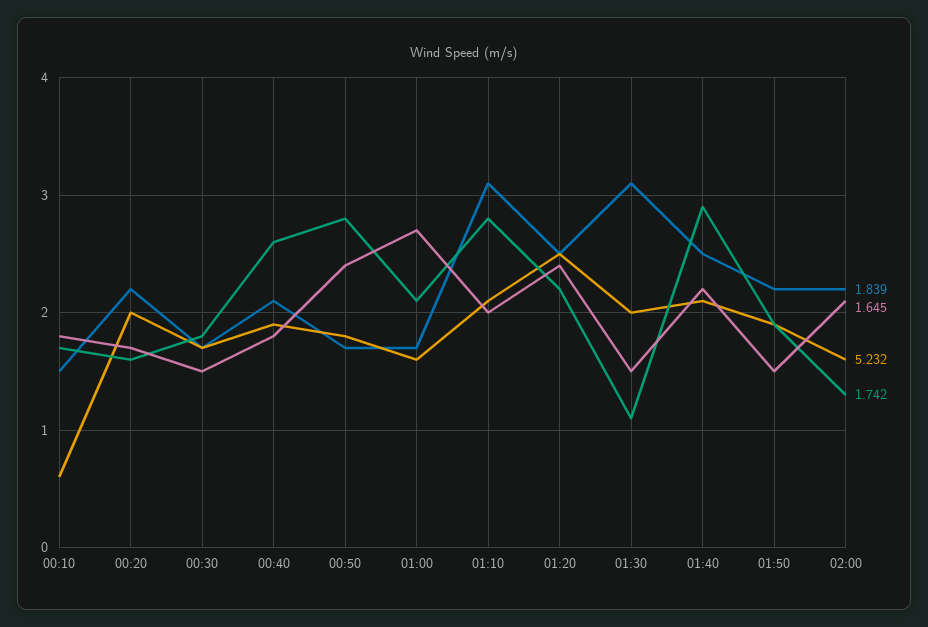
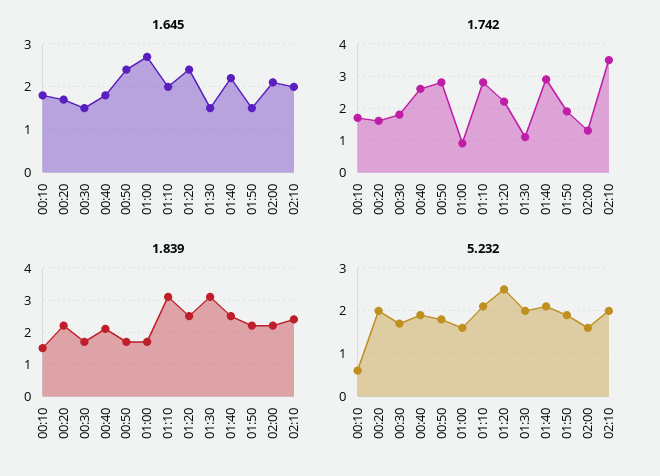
1.742, 01:00: 2.1 -> 1
1.645, 02:10: none -> 2
1.742, 02:10: none -> 3.5
1.839, 02:10: none -> 2.5
5.232, 02:10: none -> 2

